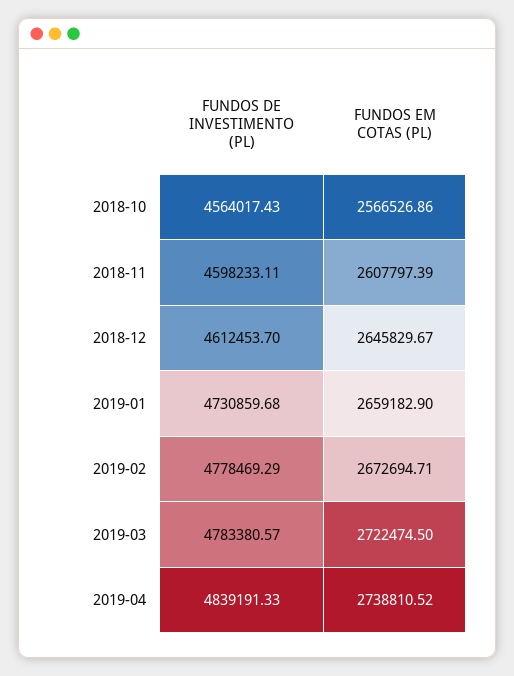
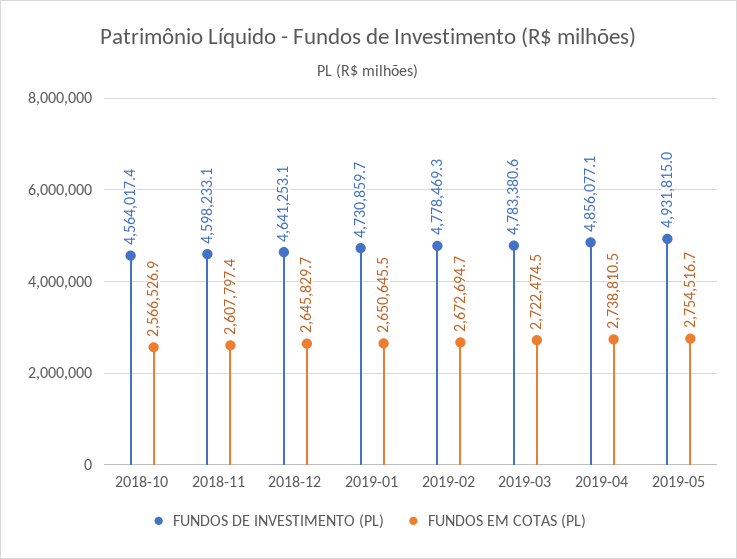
FUNDOS DE INVESTIMENTO (PL), 2018-12: 4612453.7 -> 4641253.1
FUNDOS EM COTAS (PL), 2019-01: 2659182.9 -> 2650645.5
FUNDOS DE INVESTIMENTO (PL), 2019-04: 4839191.33 -> 4856077.1
FUNDOS DE INVESTIMENTO (PL), 2019-05: none -> 4931815
FUNDOS EM COTAS (PL), 2019-05: none -> 2754516.7

